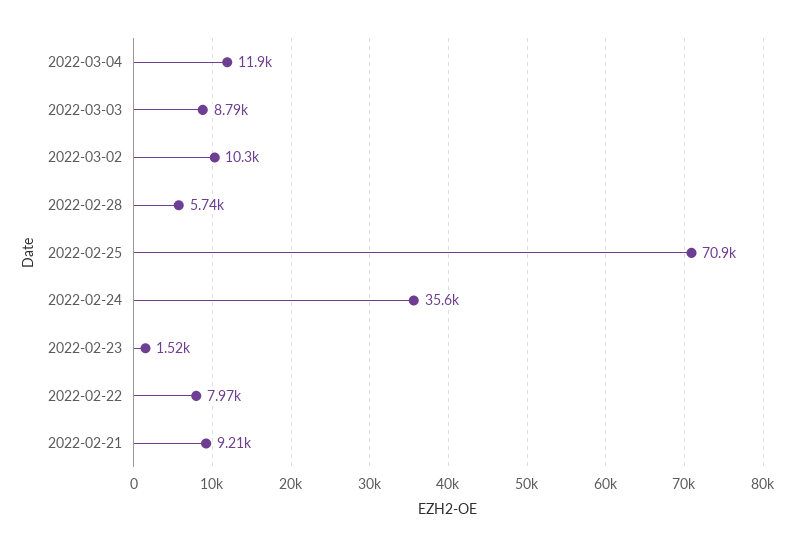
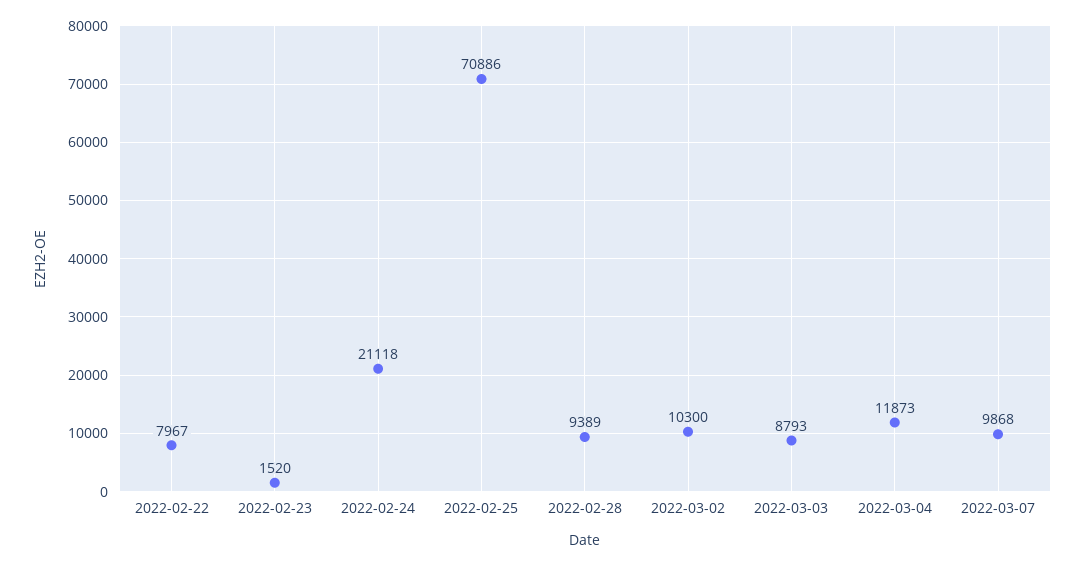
2022-02-28: 5740 -> 9389
2022-02-24: 35600 -> 21118
2022-02-21: 9210 -> none
2022-03-07: none -> 9868

